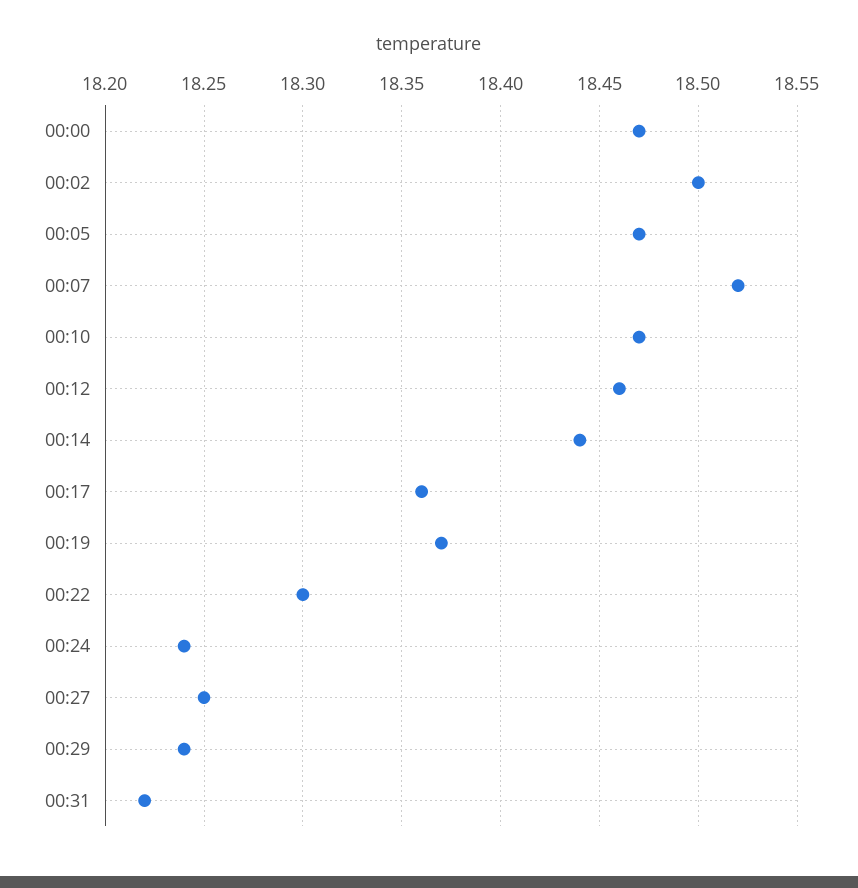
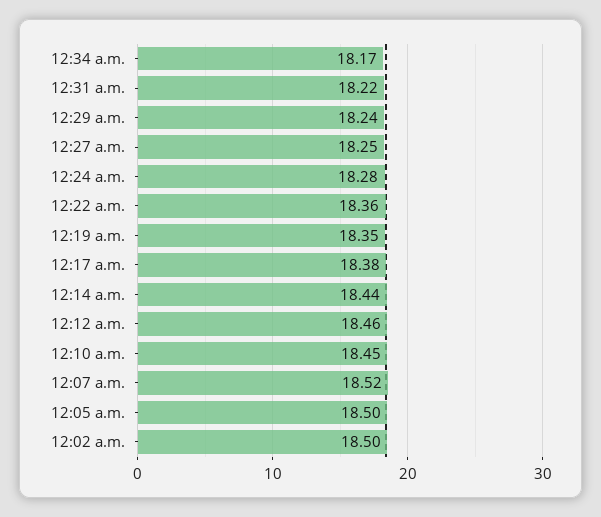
00:00: 18.47 -> none
00:05: 18.47 -> 18.5
00:10: 18.47 -> 18.45
00:17: 18.36 -> 18.38
00:19: 18.37 -> 18.35
00:22: 18.3 -> 18.36
00:24: 18.24 -> 18.28
12:34 a.m.: none -> 18.17

